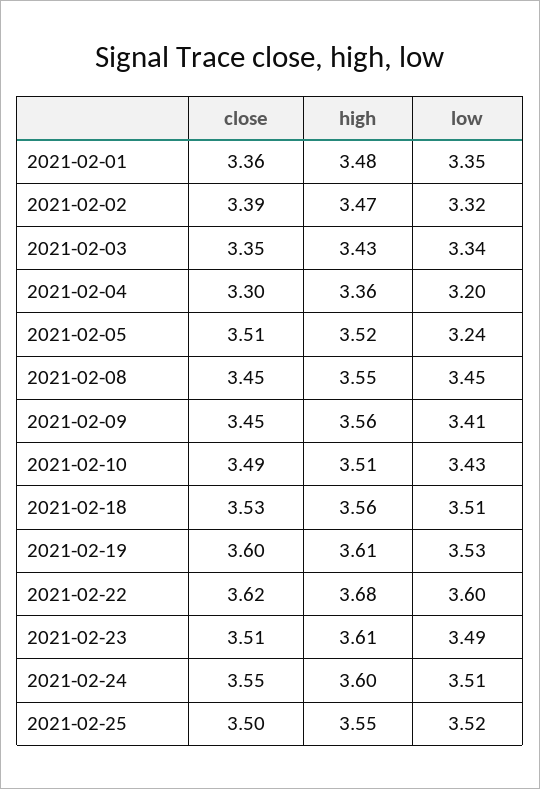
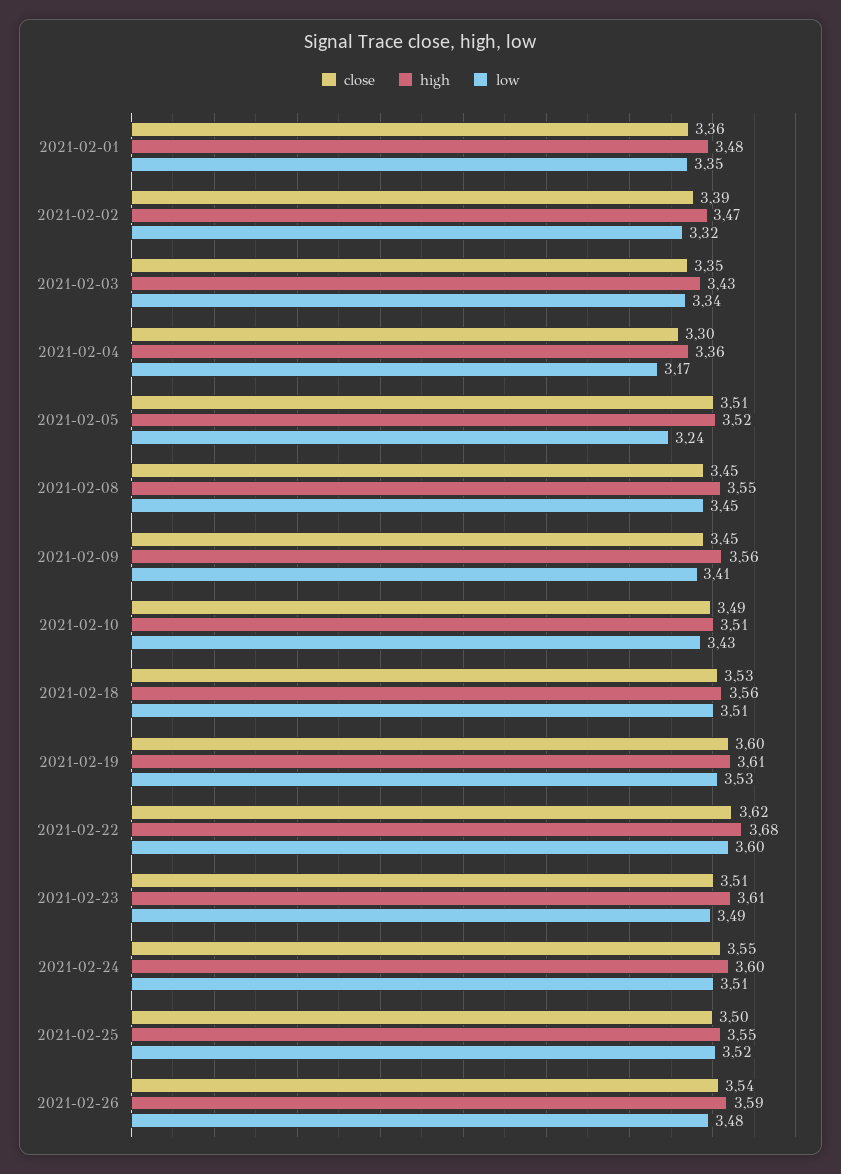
low, 2021-02-04: 3.2 -> 3.17
close, 2021-02-26: none -> 3.54
high, 2021-02-26: none -> 3.59
low, 2021-02-26: none -> 3.48

